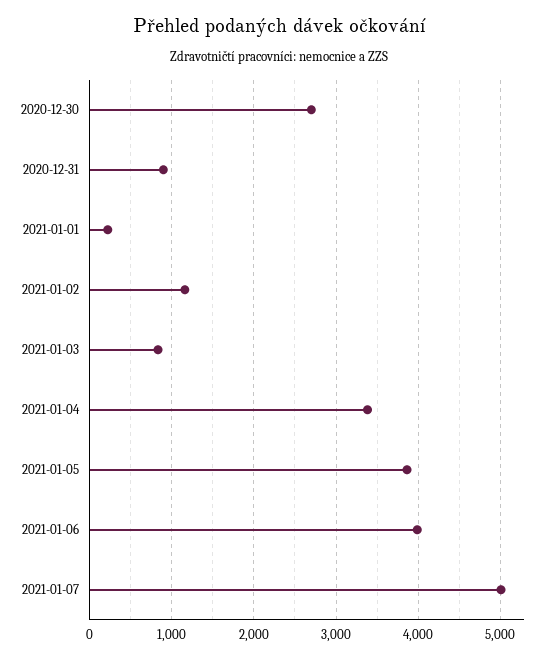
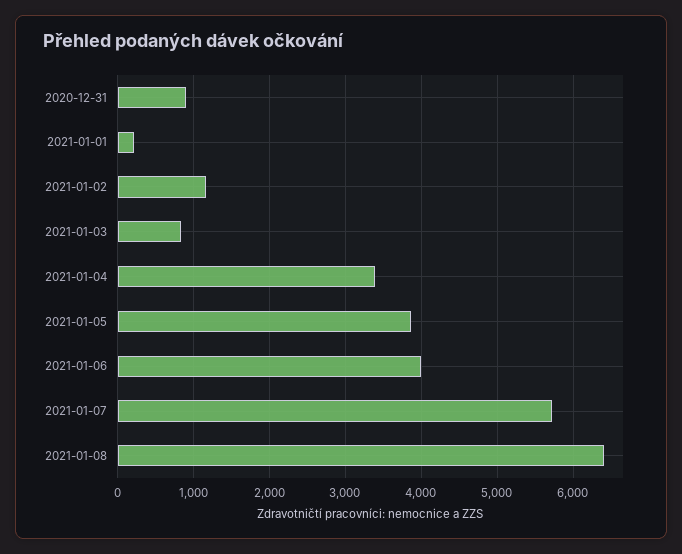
2020-12-30: 2700 -> none
2021-01-07: 5000 -> 5700
2021-01-08: none -> 6400

